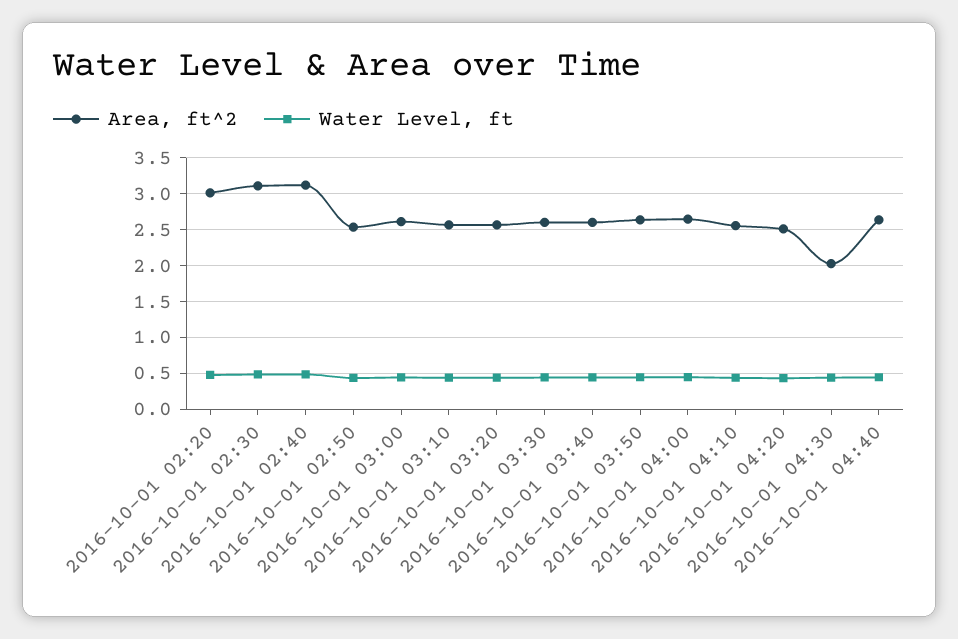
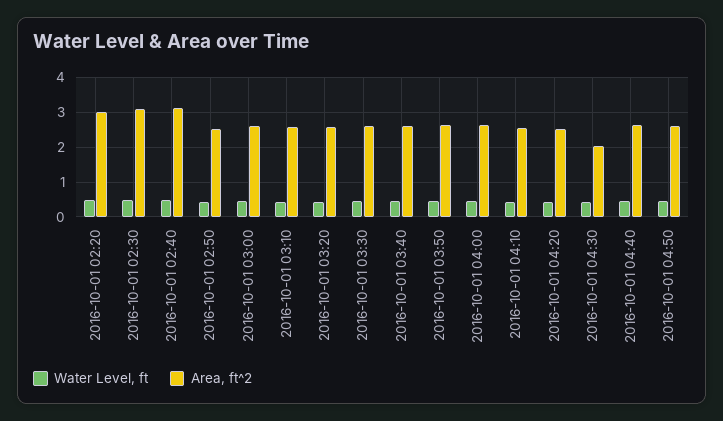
Water Level, ft, 2016-10-01 04:50: none -> 0.4
Area, ft^2, 2016-10-01 04:50: none -> 2.6

